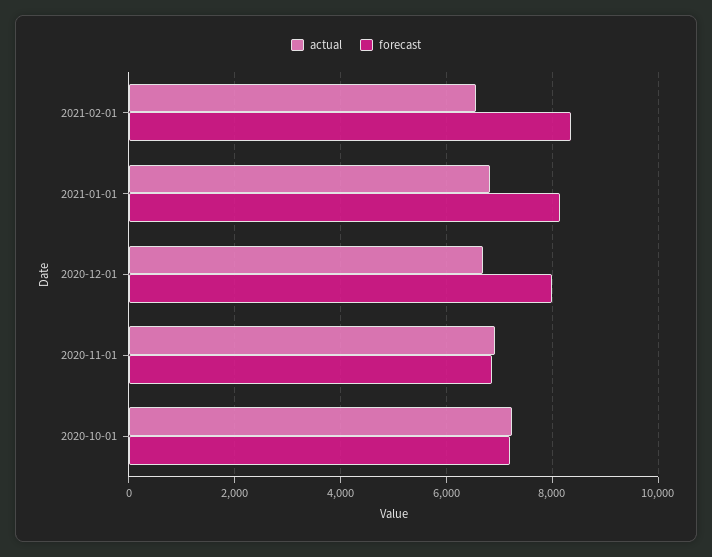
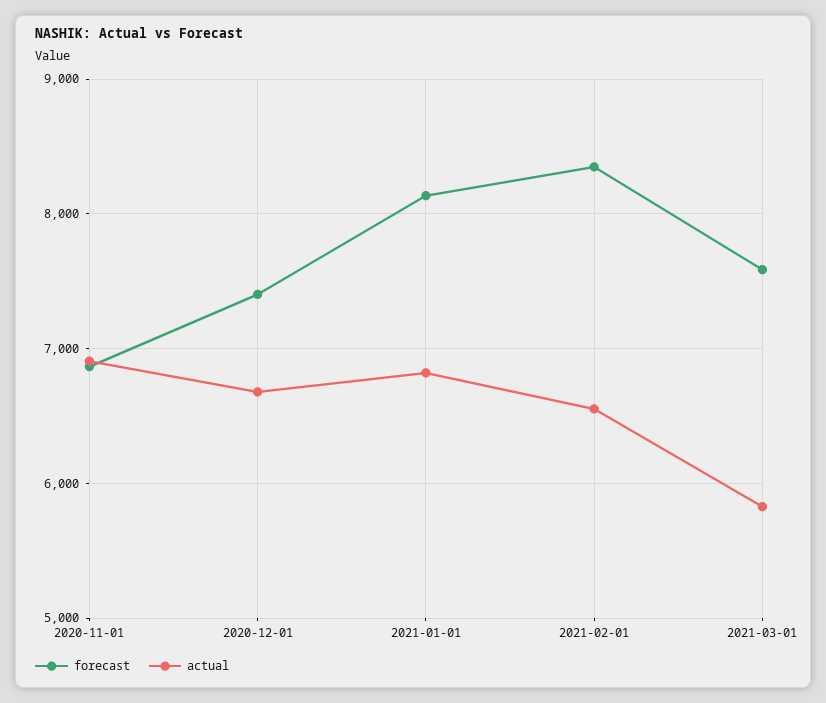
forecast, 2020-12-01: 8000 -> 7400
actual, 2020-10-01: 7200 -> none
forecast, 2020-10-01: 7200 -> none
forecast, 2021-03-01: none -> 7600
actual, 2021-03-01: none -> 5800

